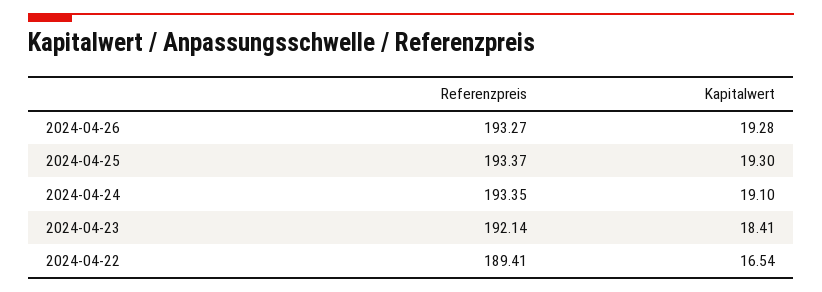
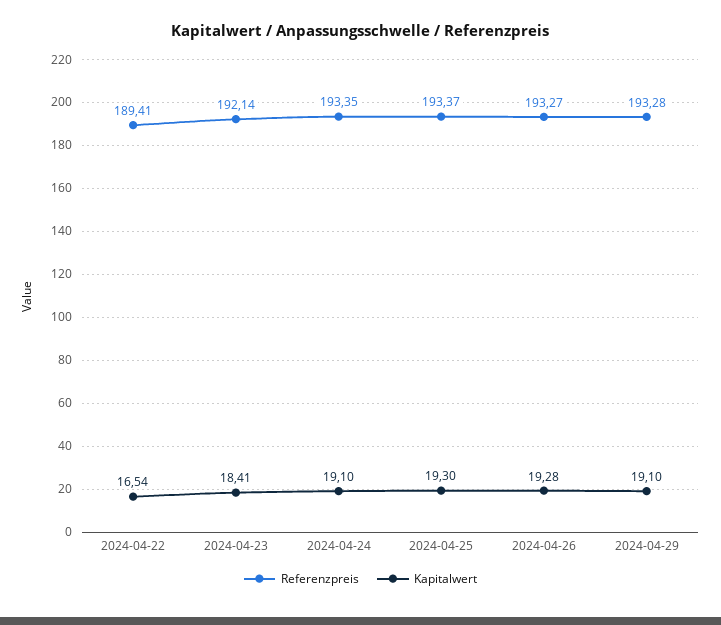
Referenzpreis, 2024-04-29: none -> 193.28
Kapitalwert, 2024-04-29: none -> 19.1

